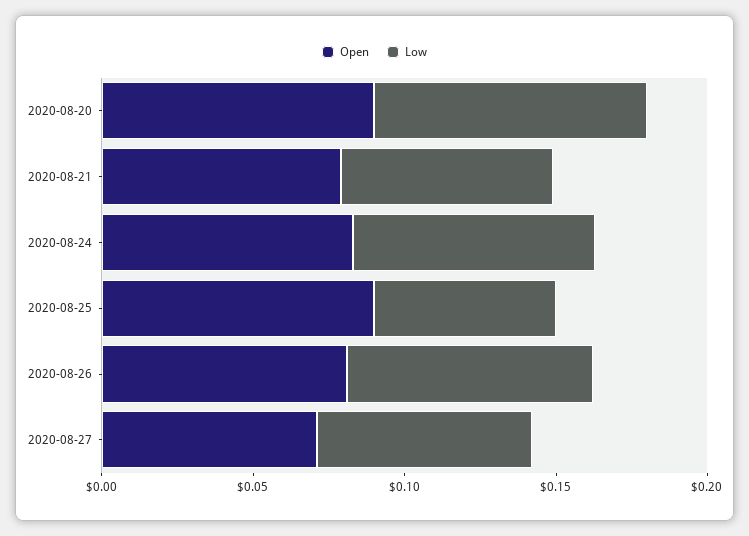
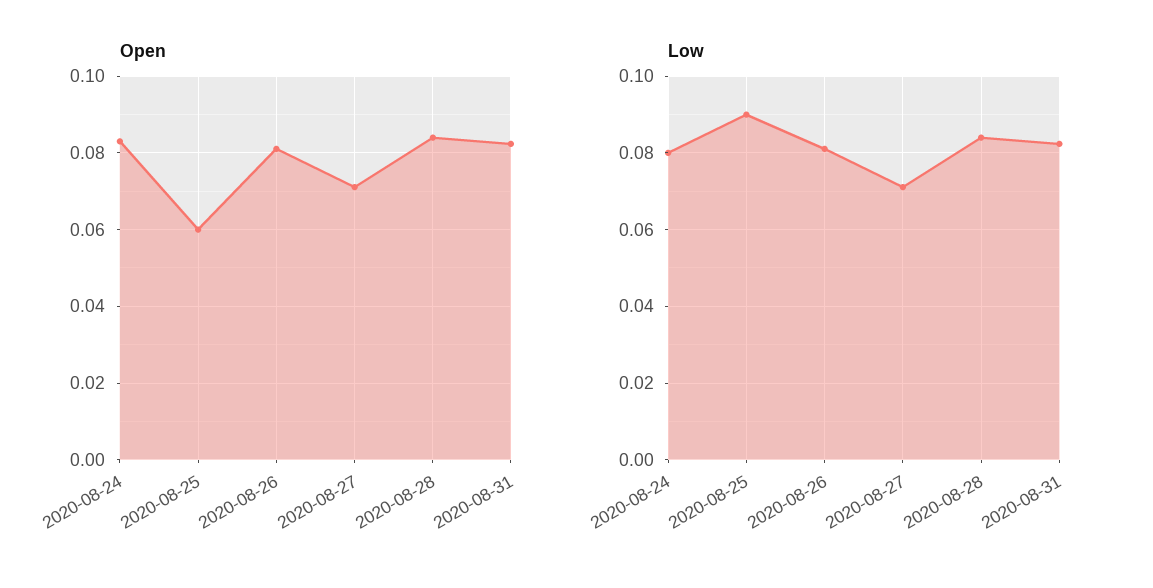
Open, 2020-08-20: 0.09 -> none
Low, 2020-08-20: 0.09 -> none
Open, 2020-08-21: 0.08 -> none
Low, 2020-08-21: 0.07 -> none
Open, 2020-08-25: 0.09 -> 0.06
Low, 2020-08-25: 0.06 -> 0.09
Open, 2020-08-28: none -> 0.084
Open, 2020-08-31: none -> 0.082
Low, 2020-08-28: none -> 0.084
Low, 2020-08-31: none -> 0.082

